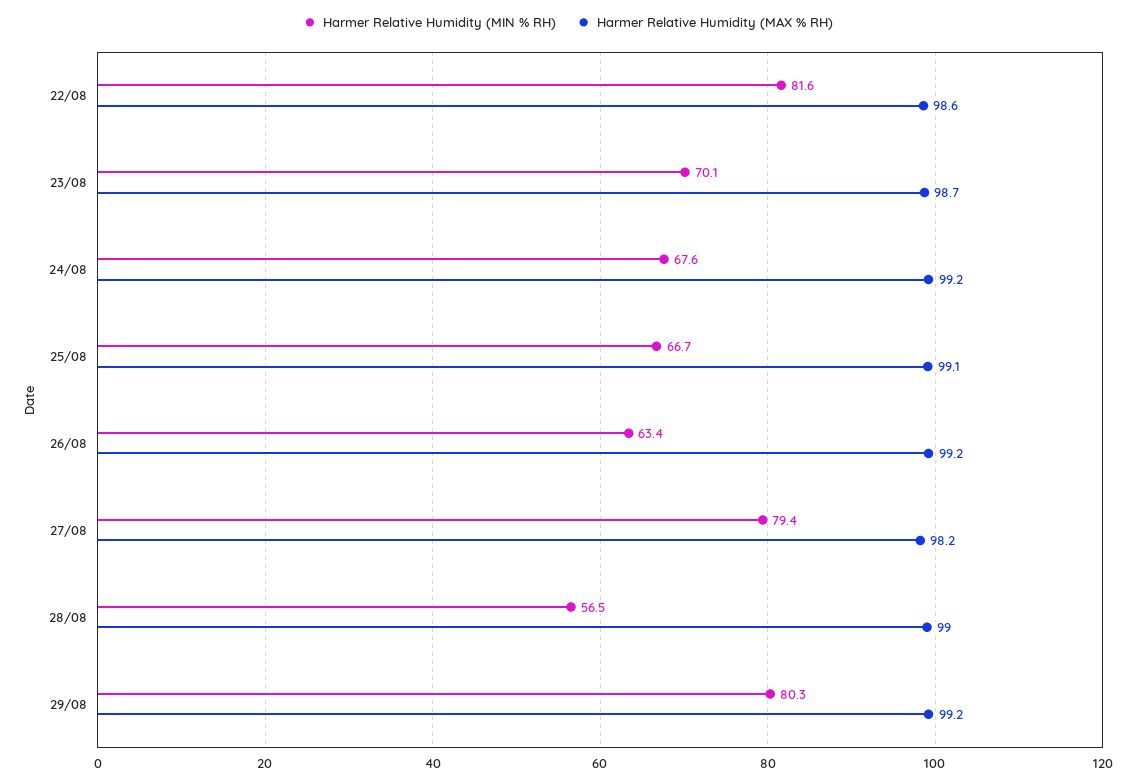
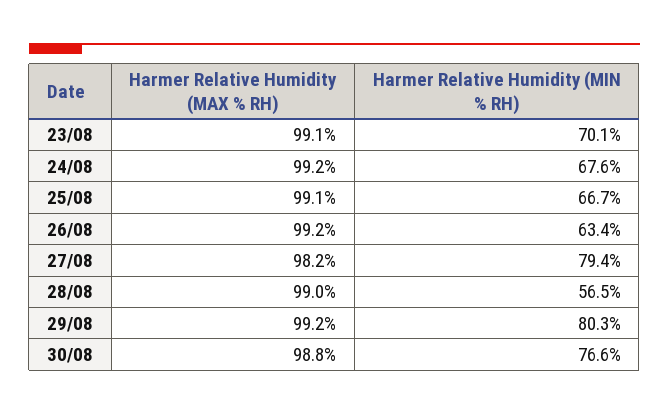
Harmer Relative Humidity (MIN % RH), 22/08: 81.6 -> none
Harmer Relative Humidity (MAX % RH), 22/08: 98.6 -> none
Harmer Relative Humidity (MAX % RH), 23/08: 98.7 -> 99.1
Harmer Relative Humidity (MAX % RH), 30/08: none -> 98.8
Harmer Relative Humidity (MIN % RH), 30/08: none -> 76.6

